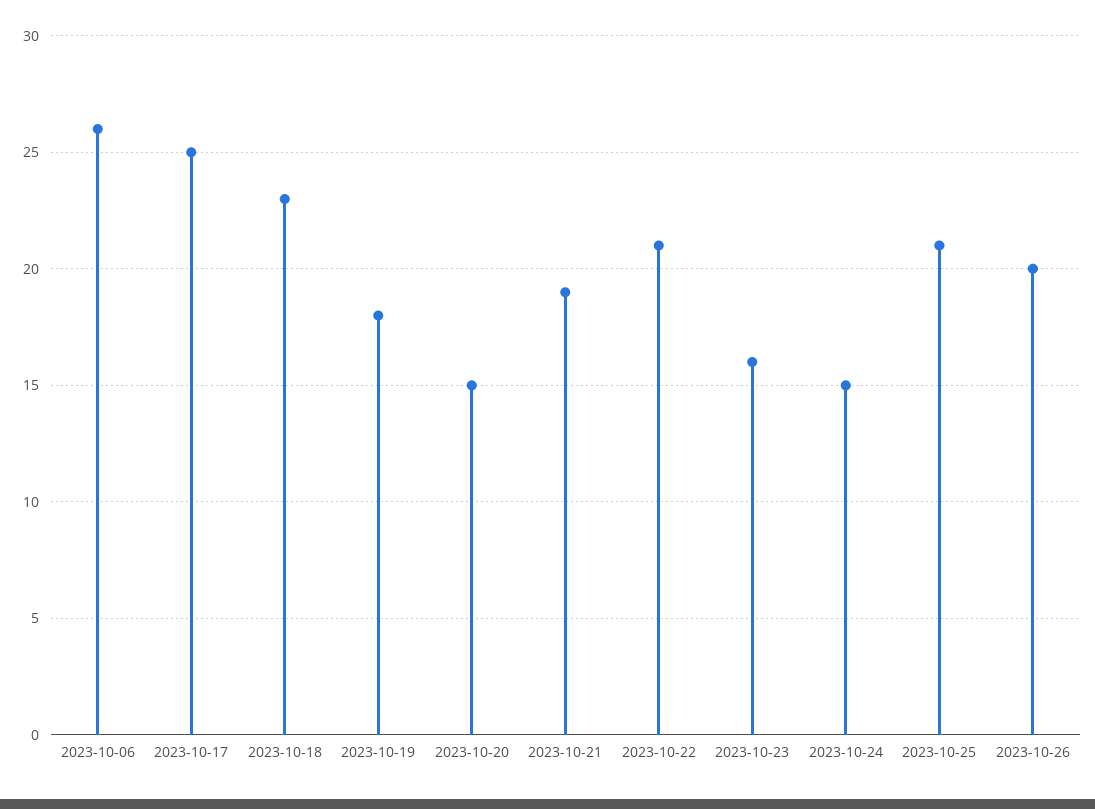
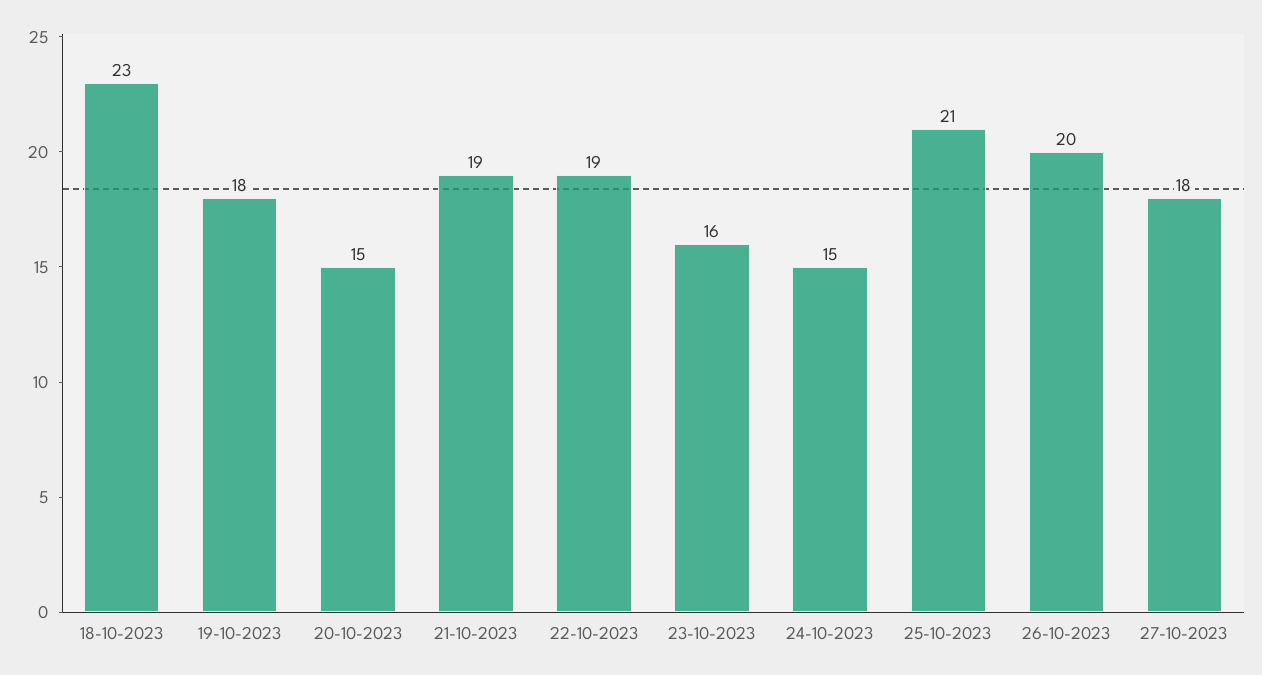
2023-10-06: 26 -> none
2023-10-17: 25 -> none
2023-10-22: 21 -> 19
27-10-2023: none -> 18

